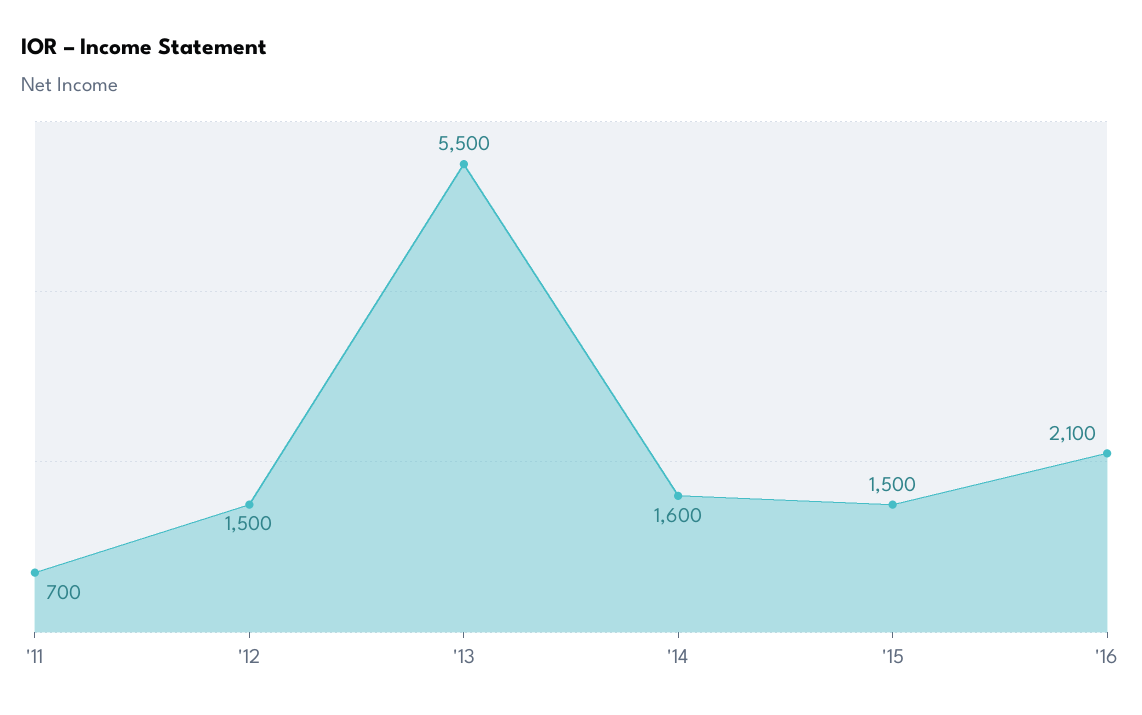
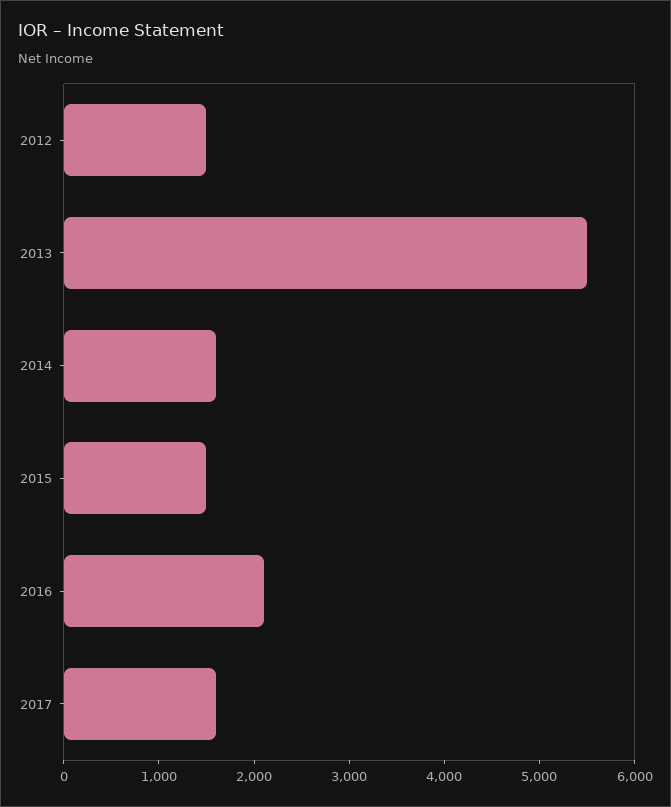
'11: 700 -> none
2017: none -> 1600

